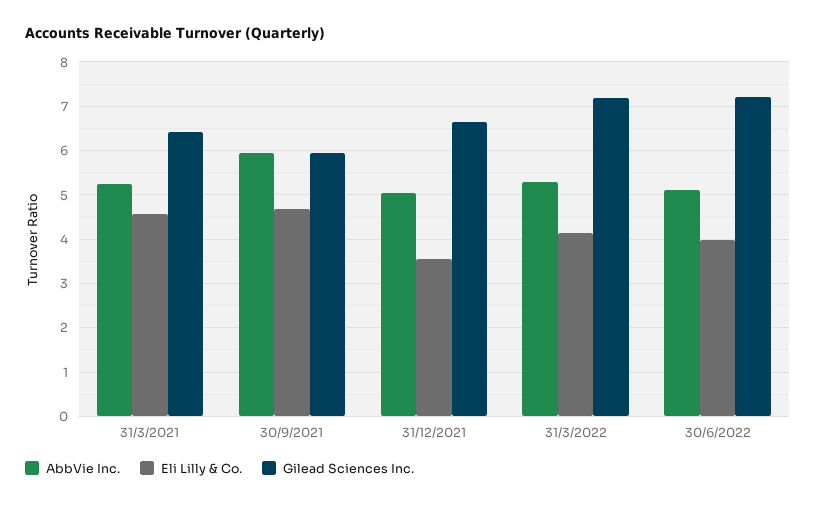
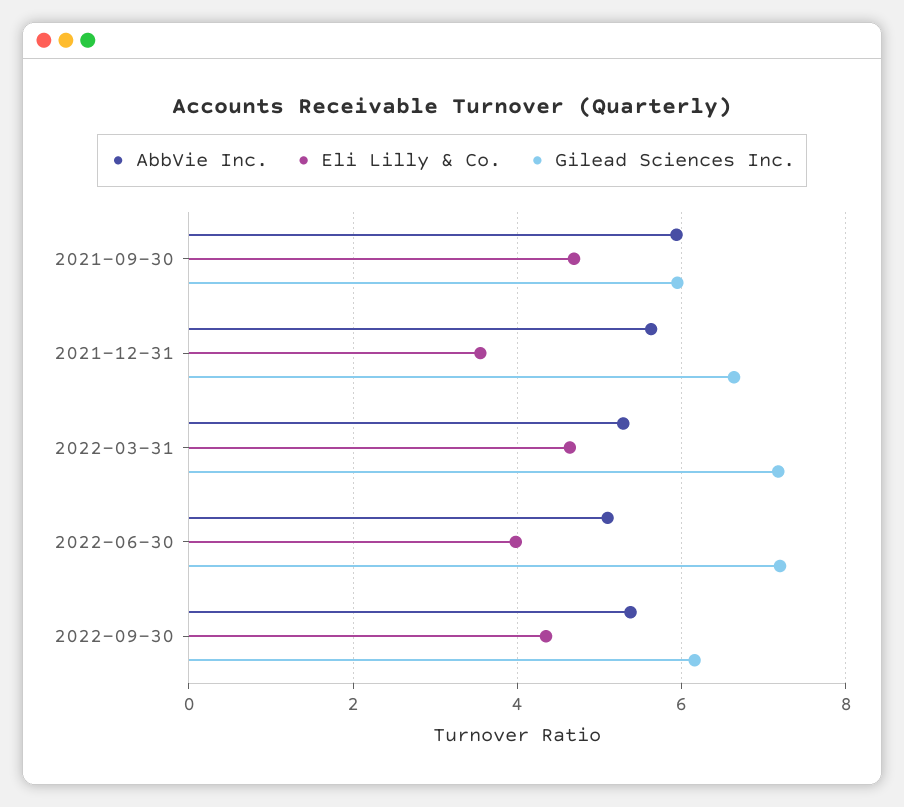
AbbVie Inc., 31/3/2021: 5.2 -> none
Eli Lilly & Co., 31/3/2021: 4.6 -> none
Gilead Sciences Inc., 31/3/2021: 6.4 -> none
AbbVie Inc., 31/12/2021: 5 -> 5.6
Eli Lilly & Co., 31/3/2022: 4.2 -> 4.6
AbbVie Inc., 2022-09-30: none -> 5.4
Eli Lilly & Co., 2022-09-30: none -> 4.4
Gilead Sciences Inc., 2022-09-30: none -> 6.2

